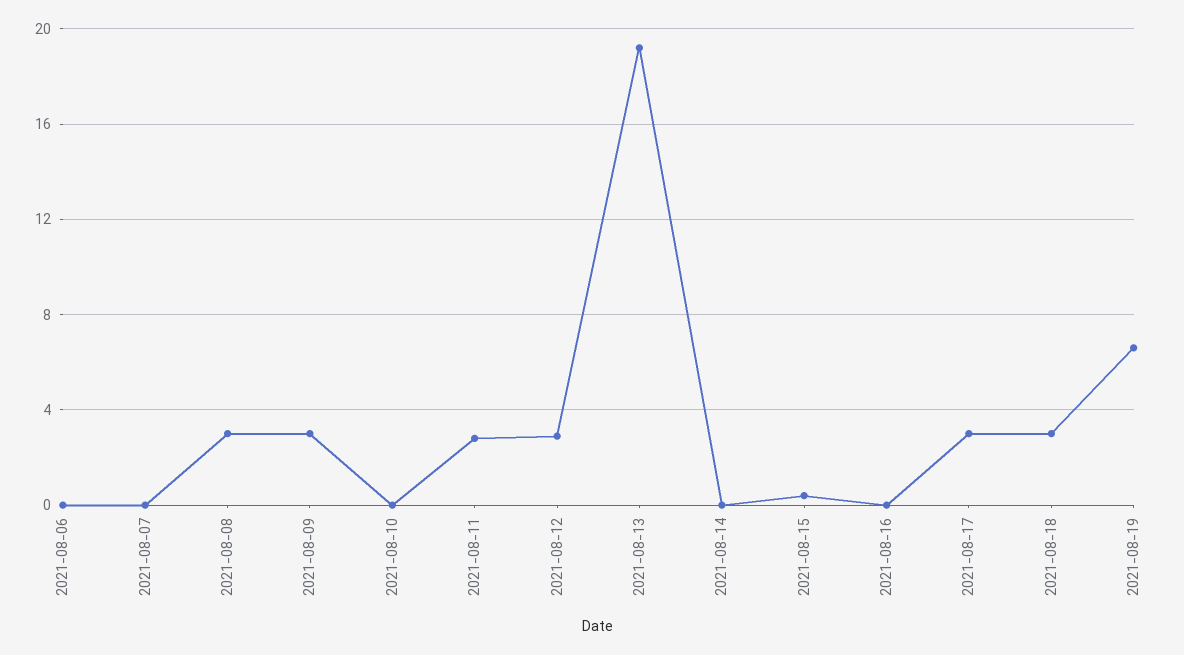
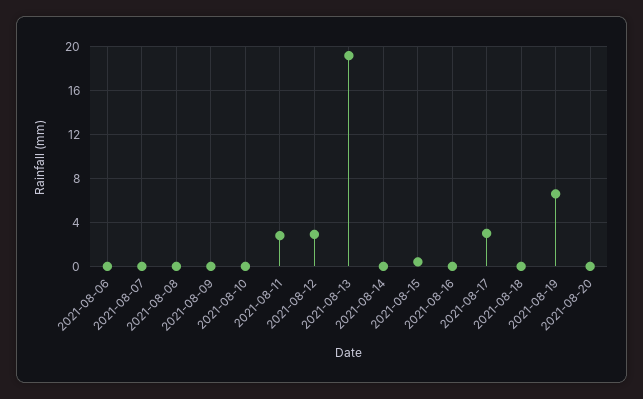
2021-08-08: 3 -> 0
2021-08-09: 3 -> 0
2021-08-18: 3 -> 0
2021-08-20: none -> 0

